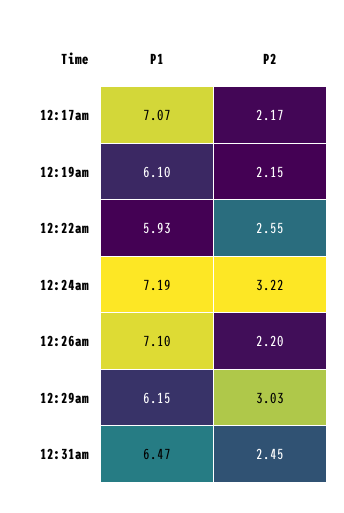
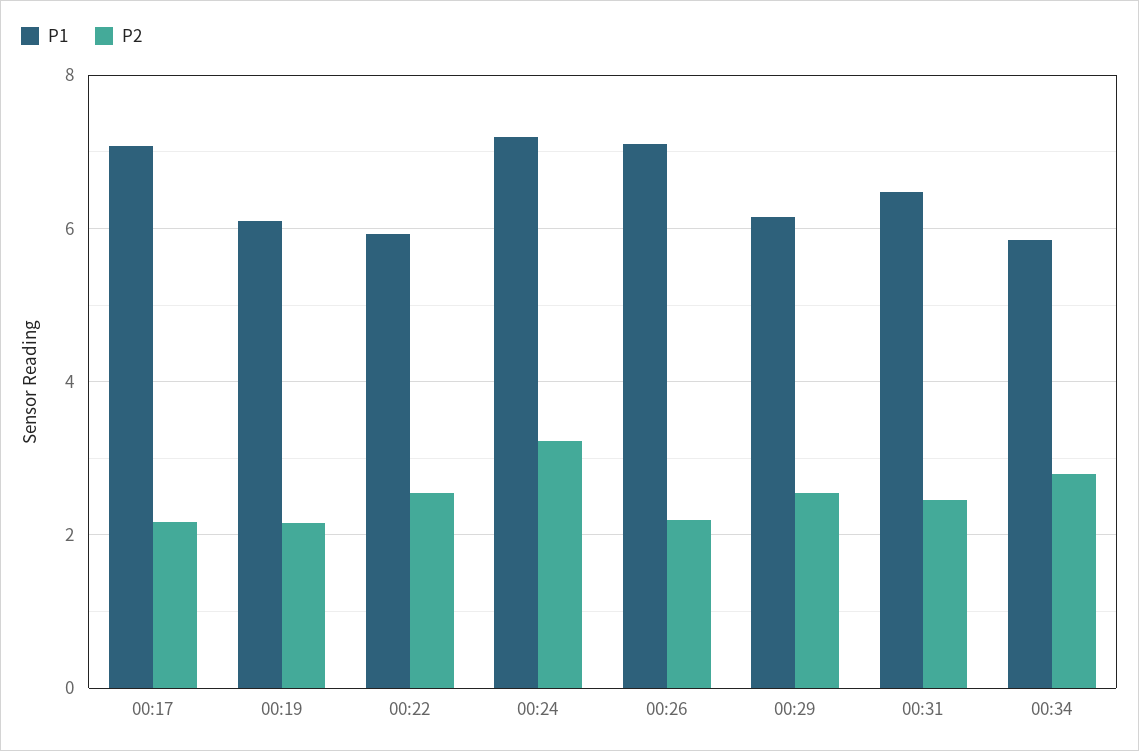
P2, 12:29am: 3.03 -> 2.6
P1, 00:34: none -> 5.8
P2, 00:34: none -> 2.8

